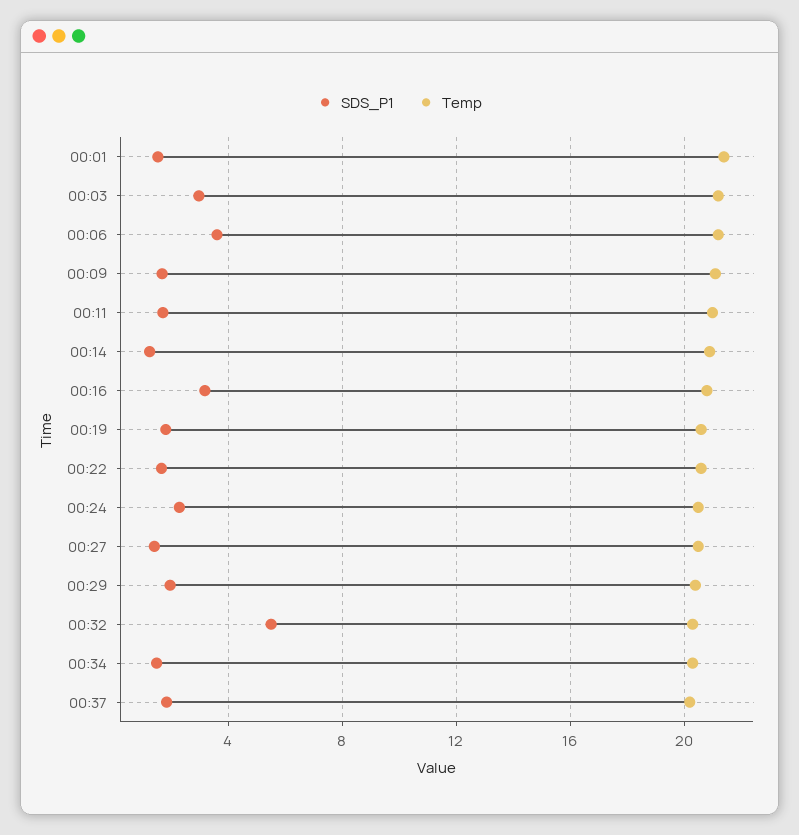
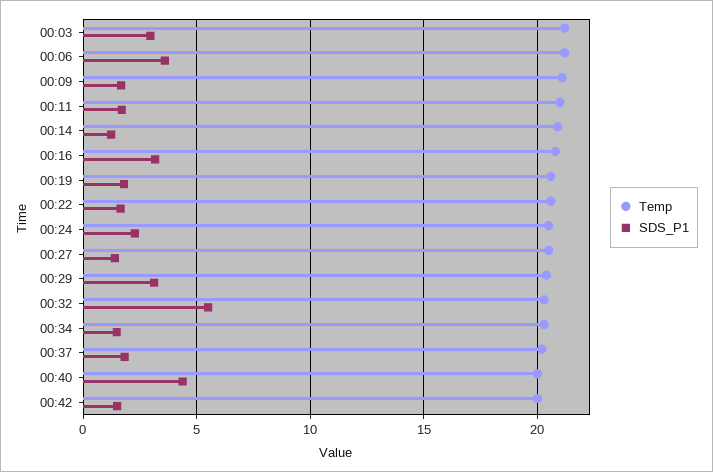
SDS_P1, 00:01: 1.5 -> none
Temp, 00:01: 21.5 -> none
SDS_P1, 00:29: 2 -> 3
Temp, 00:40: none -> 20
SDS_P1, 00:40: none -> 4.5
Temp, 00:42: none -> 20
SDS_P1, 00:42: none -> 1.5

